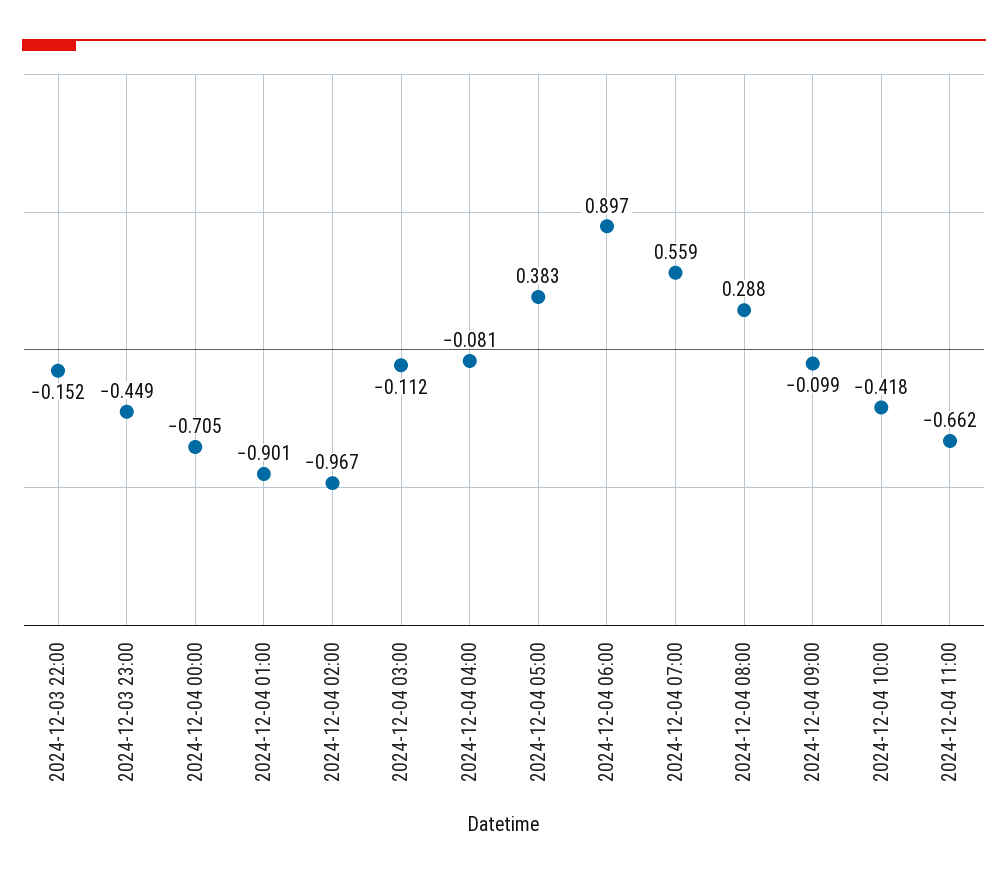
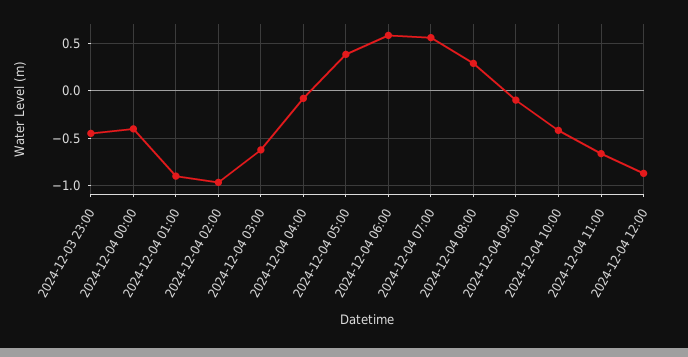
2024-12-03 22:00: -0.152 -> none
2024-12-04 00:00: -0.705 -> -0.4
2024-12-04 03:00: -0.112 -> -0.6
2024-12-04 06:00: 0.897 -> 0.6
2024-12-04 12:00: none -> -0.9

